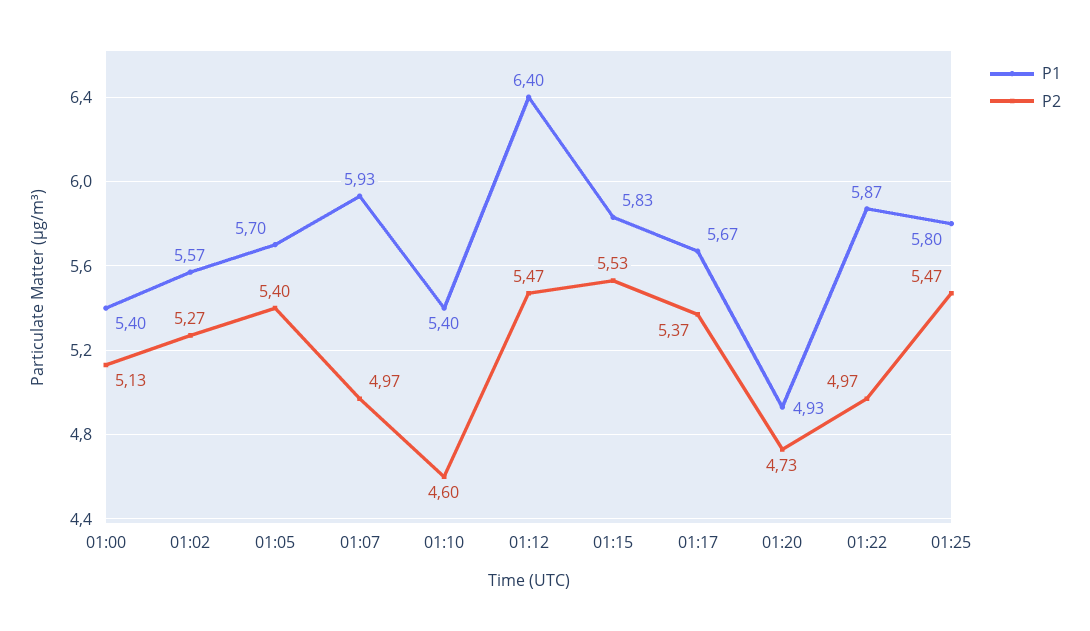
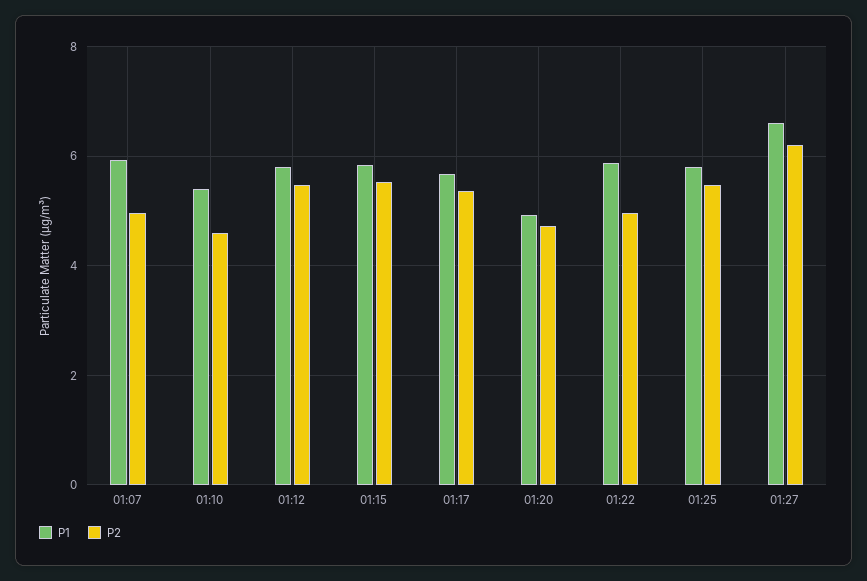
P1, 01:00: 5.4 -> none
P2, 01:00: 5.13 -> none
P1, 01:02: 5.57 -> none
P2, 01:02: 5.27 -> none
P1, 01:05: 5.7 -> none
P2, 01:05: 5.4 -> none
P1, 01:12: 6.4 -> 5.8
P1, 01:27: none -> 6.6
P2, 01:27: none -> 6.2

